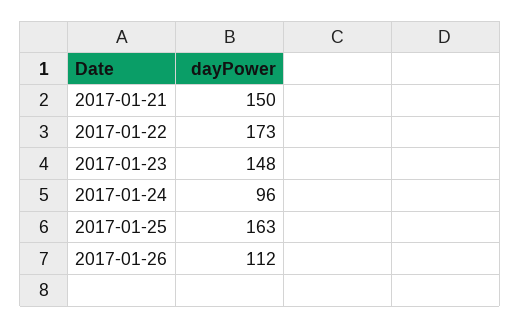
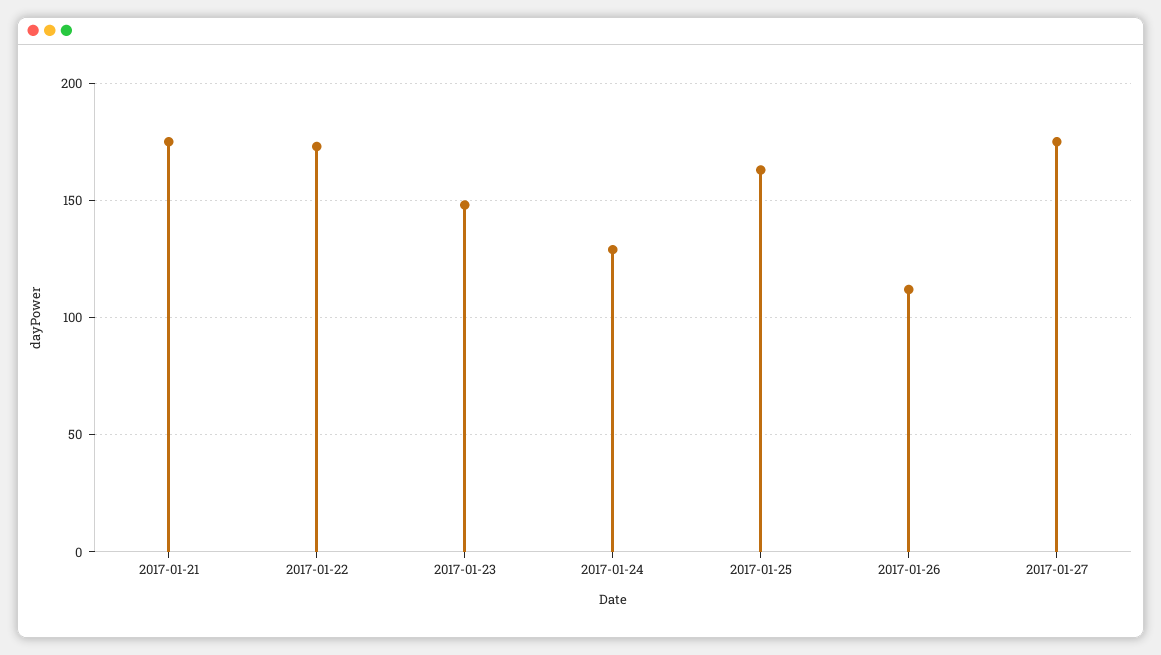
2017-01-21: 150 -> 175
2017-01-24: 96 -> 130
2017-01-27: none -> 175

